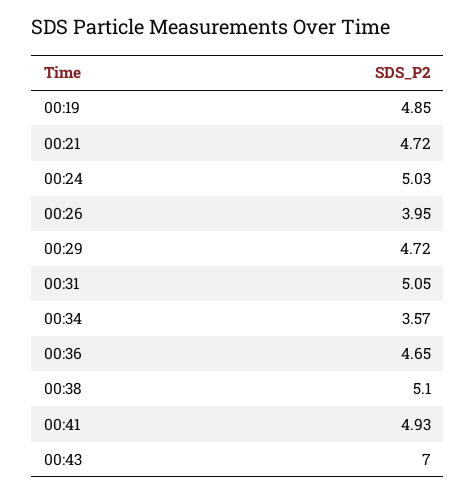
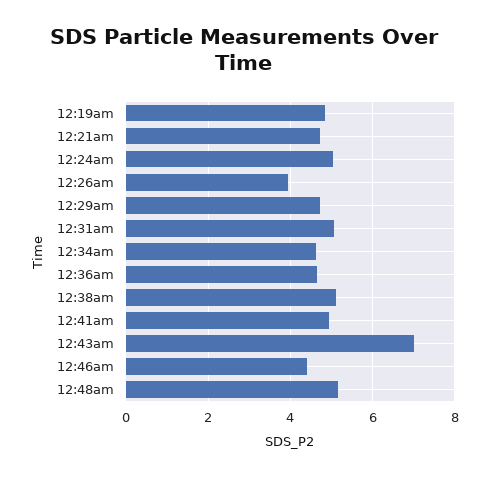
00:34: 3.57 -> 4.6
12:46am: none -> 4.4
12:48am: none -> 5.2

